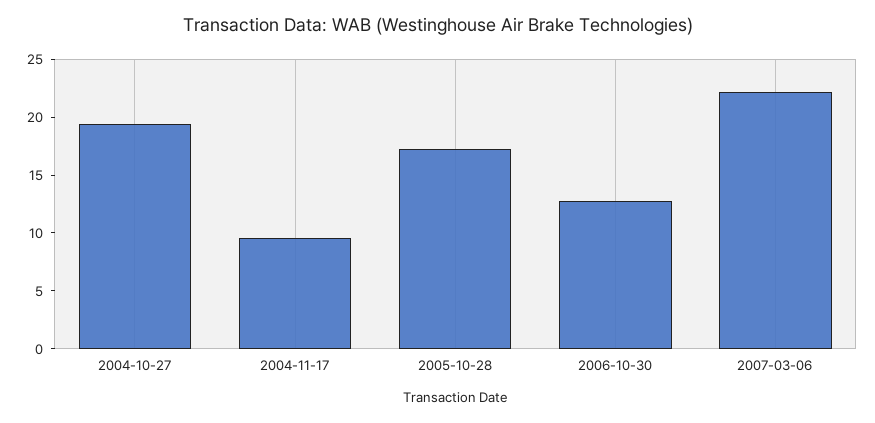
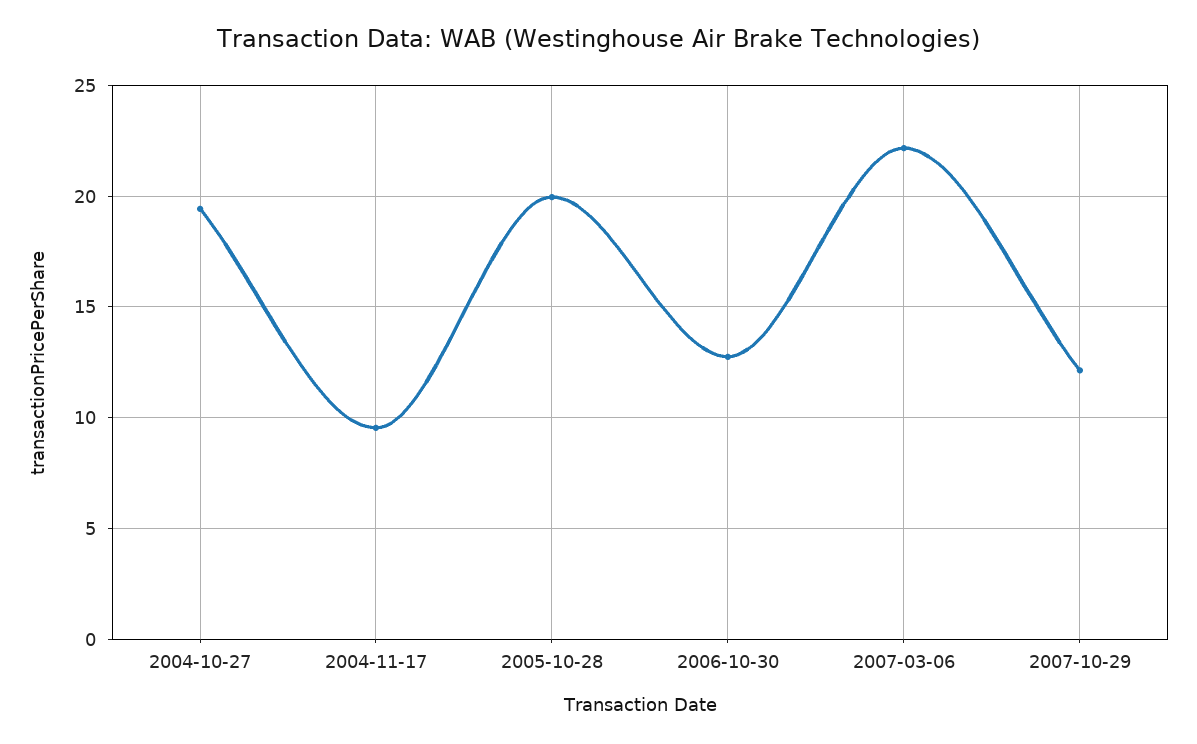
2005-10-28: 17 -> 20
2007-10-29: none -> 12

